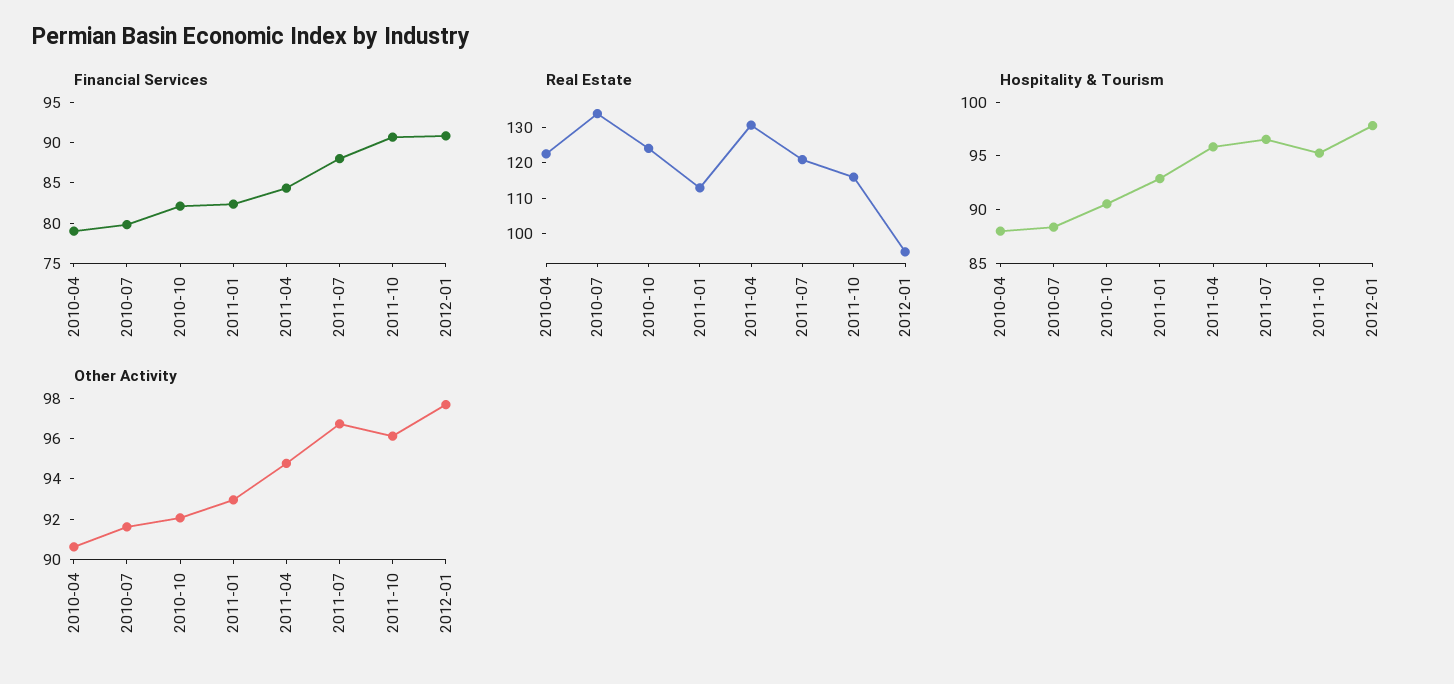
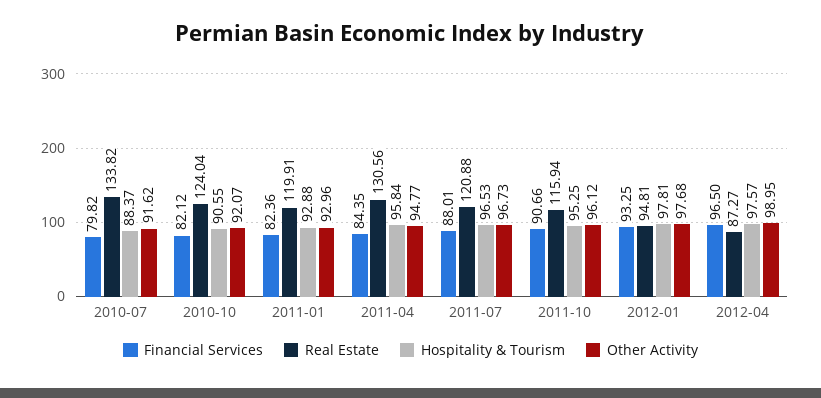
Financial Services, 2010-04: 79 -> none
Financial Services, 2012-01: 91 -> 93.25
Real Estate, 2010-04: 122.5 -> none
Real Estate, 2011-01: 112.5 -> 119.91
Hospitality & Tourism, 2010-04: 88 -> none
Other Activity, 2010-04: 90.5 -> none
Financial Services, 2012-04: none -> 96.5
Real Estate, 2012-04: none -> 87.27
Hospitality & Tourism, 2012-04: none -> 97.57
Other Activity, 2012-04: none -> 98.95

